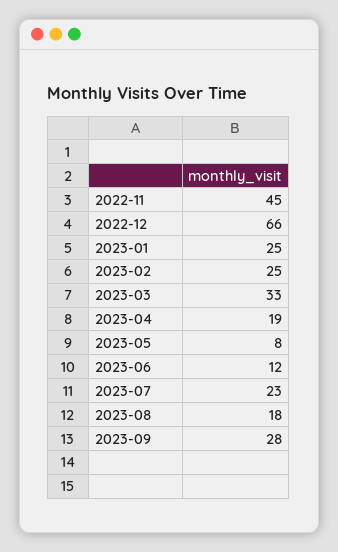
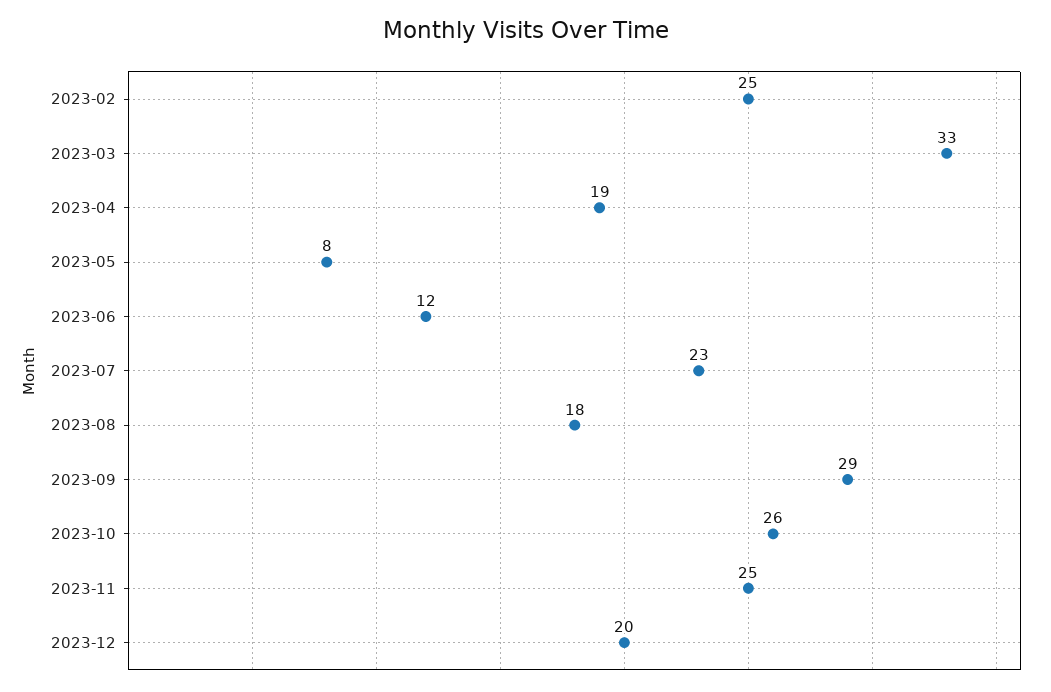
2022-11: 45 -> none
2022-12: 66 -> none
2023-01: 25 -> none
2023-09: 28 -> 29
2023-10: none -> 26
2023-11: none -> 25
2023-12: none -> 20

